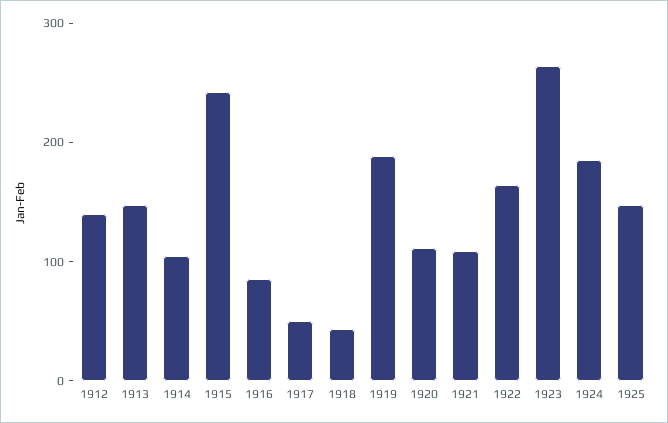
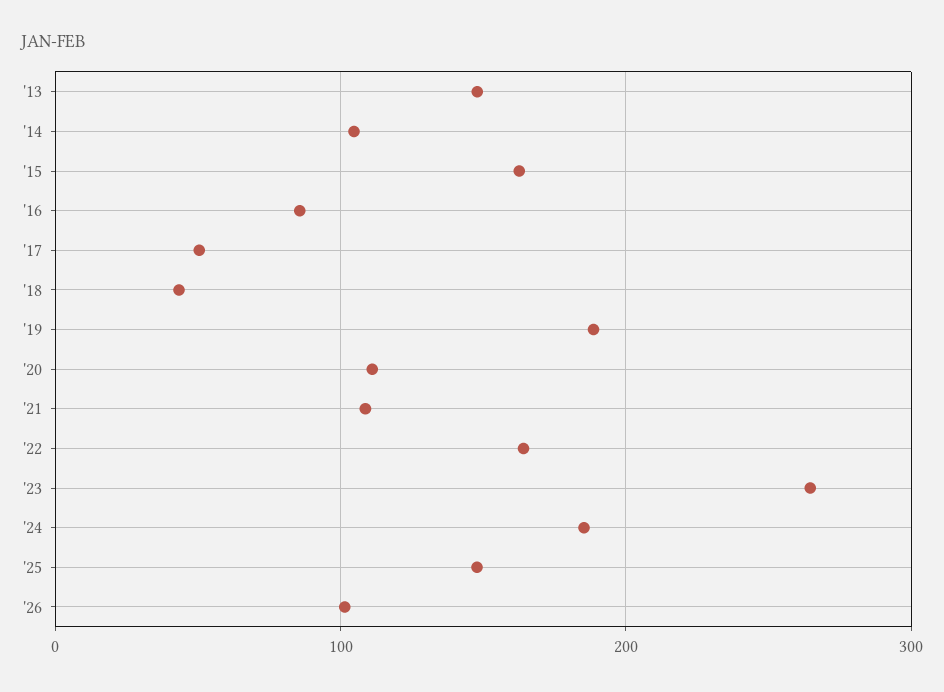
1912: 140 -> none
1915: 240 -> 160
'26: none -> 100

